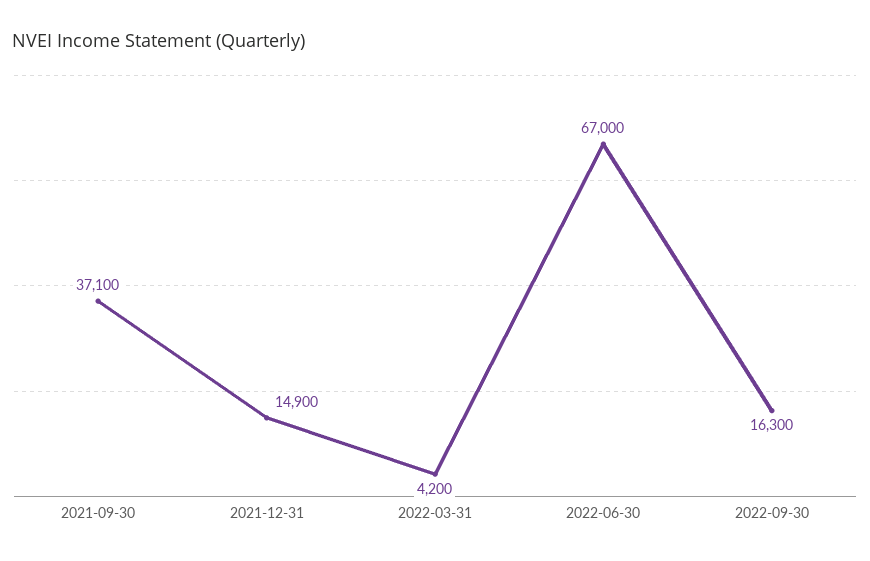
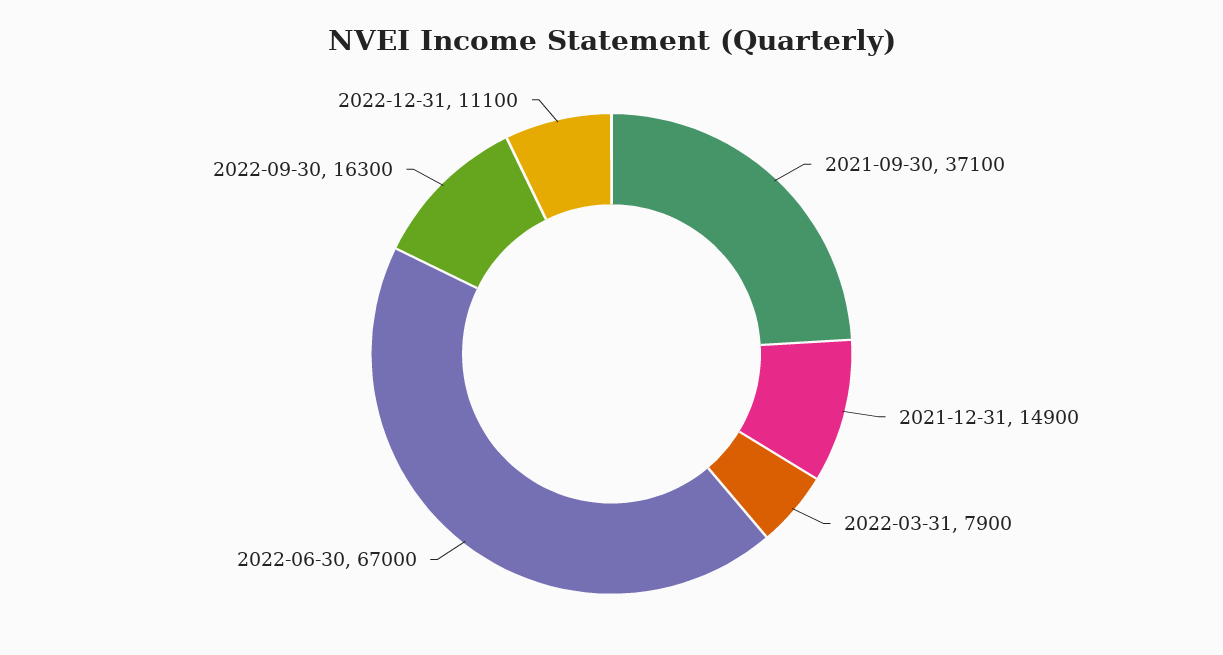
2022-03-31: 4200 -> 7900
2022-12-31: none -> 11100

